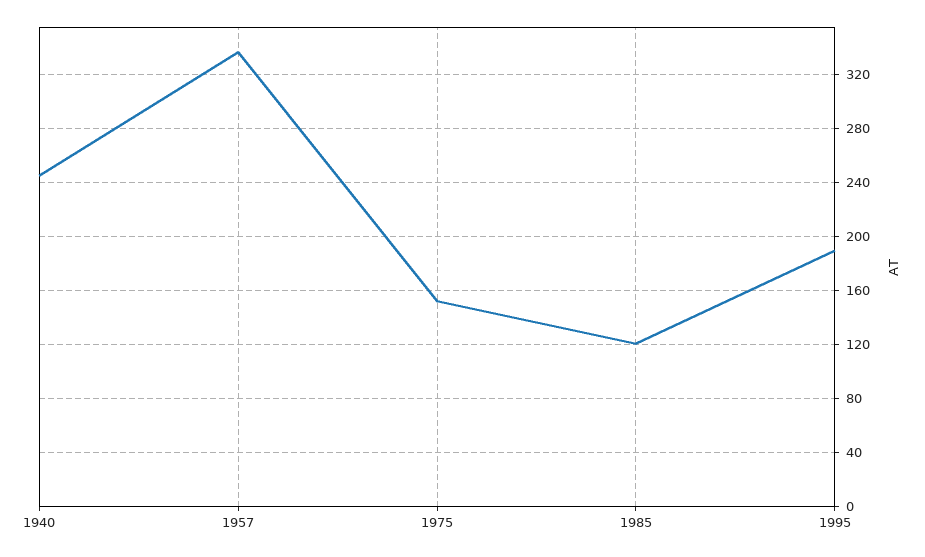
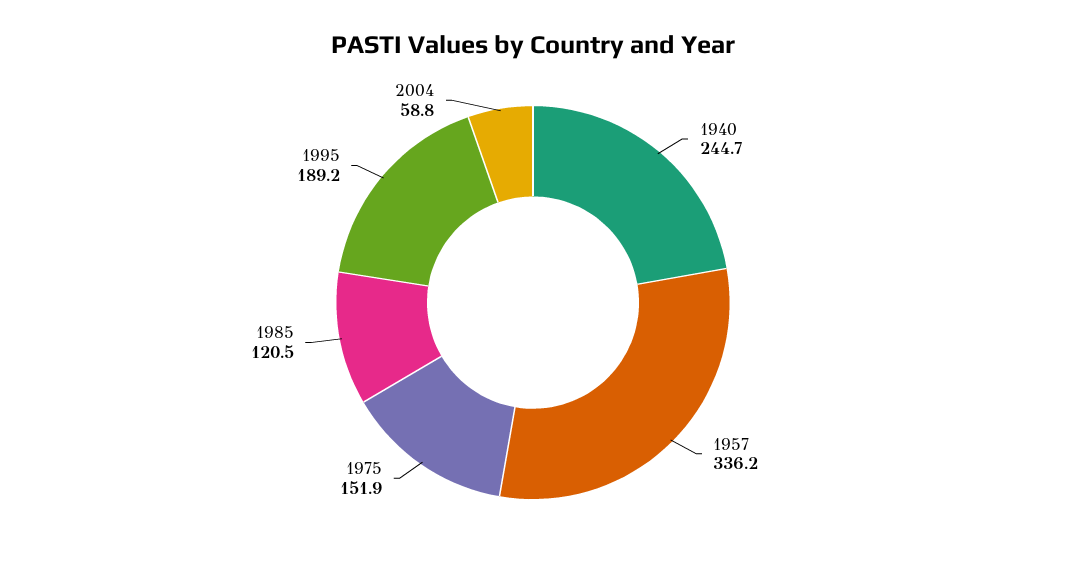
2004: none -> 58.8

